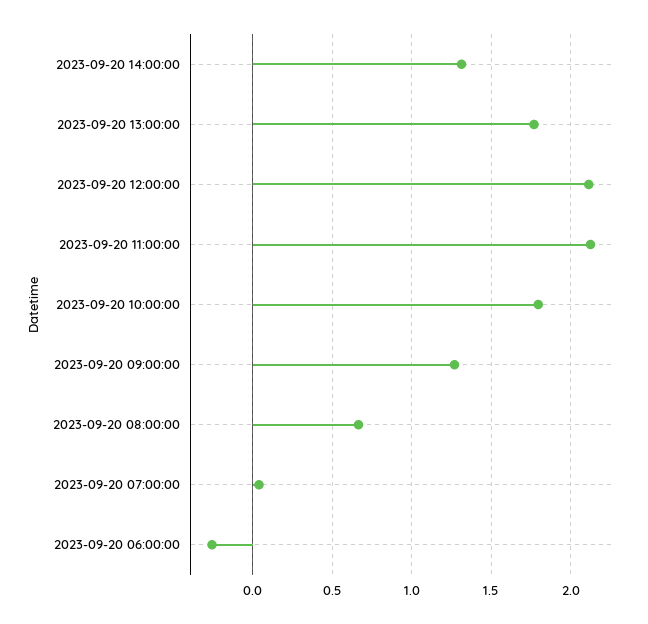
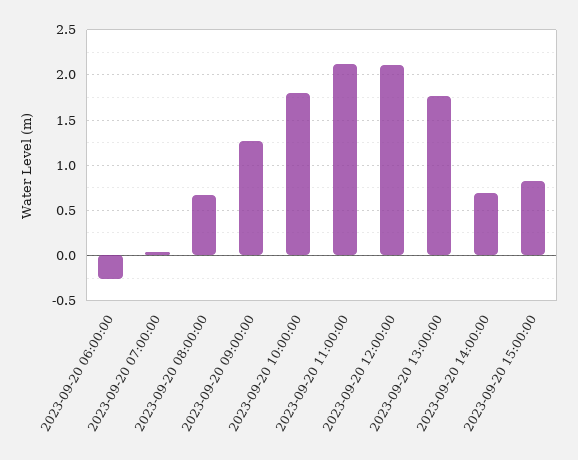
2023-09-20 14:00:00: 1.3 -> 0.7
2023-09-20 15:00:00: none -> 0.8

